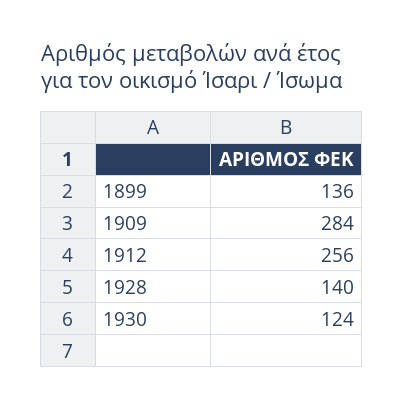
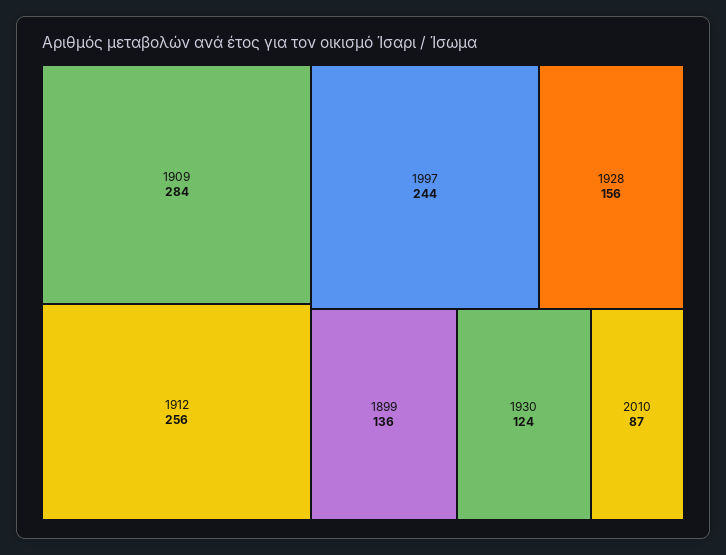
1928: 140 -> 156
1997: none -> 244
2010: none -> 87

